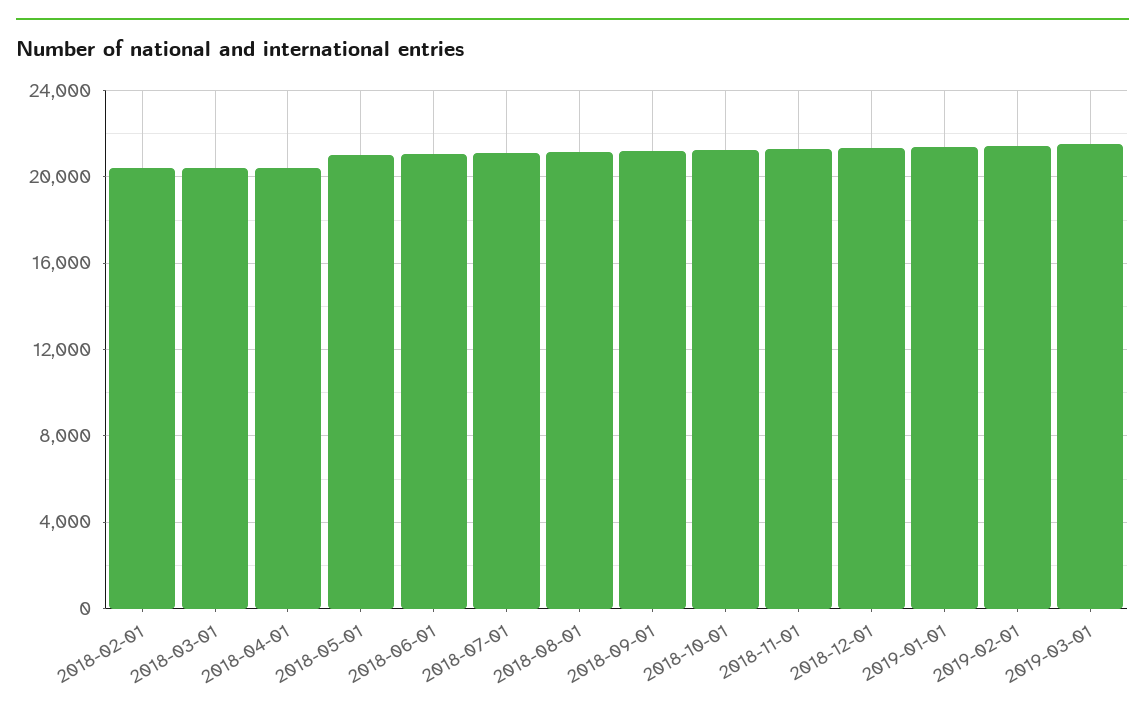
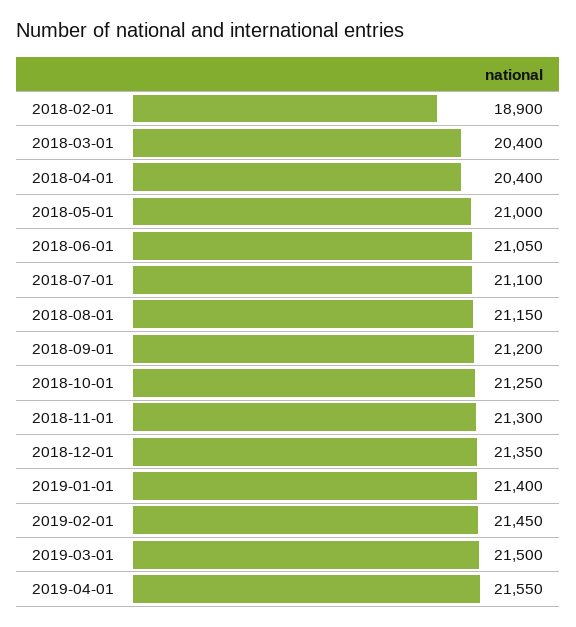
2018-02-01: 20500 -> 18900
2019-04-01: none -> 21550

